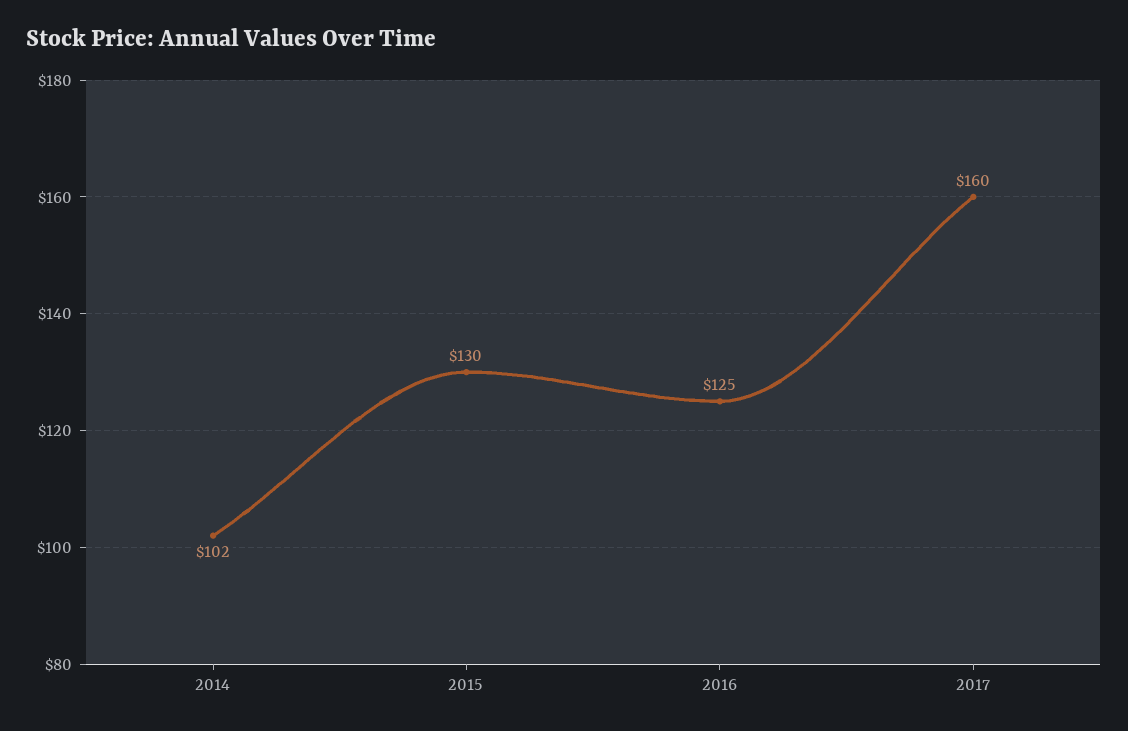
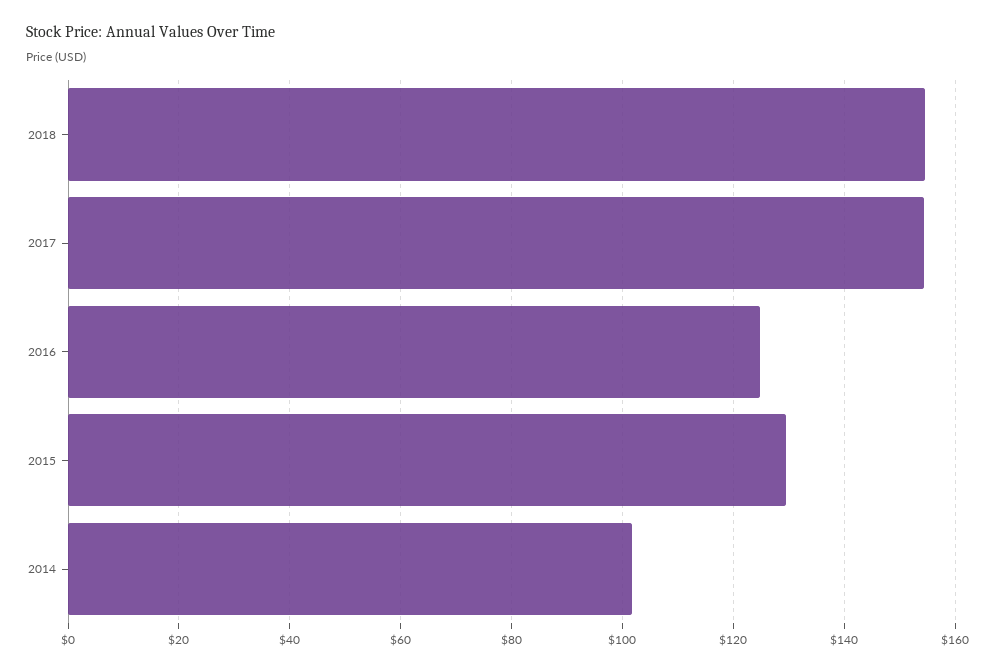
2017: 160 -> 154
2018: none -> 154

